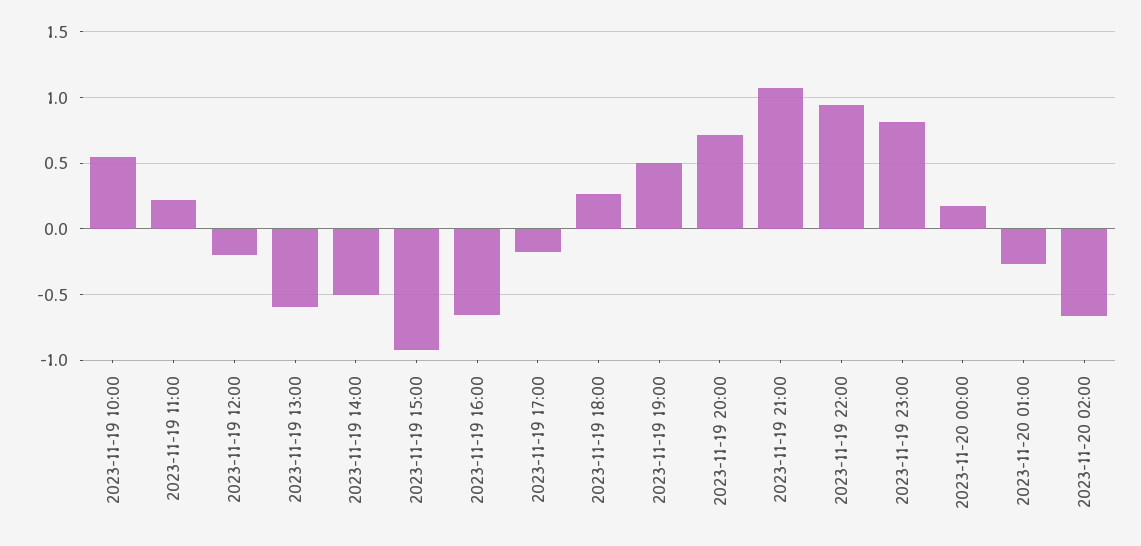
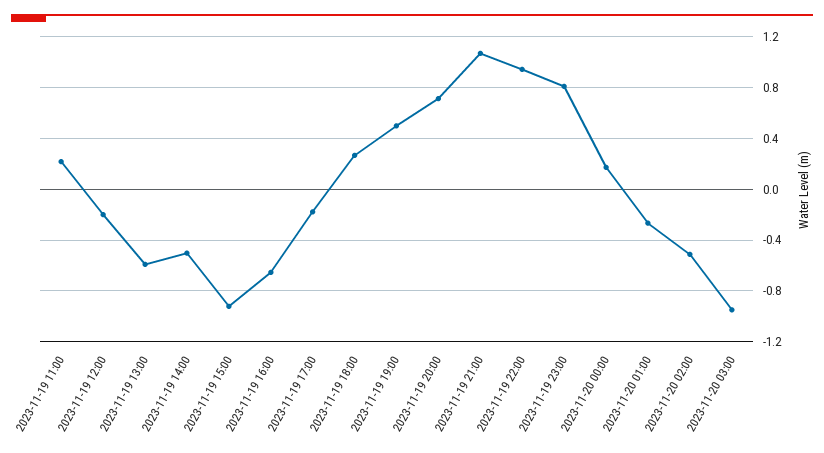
2023-11-19 10:00: 0.55 -> none
2023-11-20 02:00: -0.65 -> -0.5
2023-11-20 03:00: none -> -0.95

